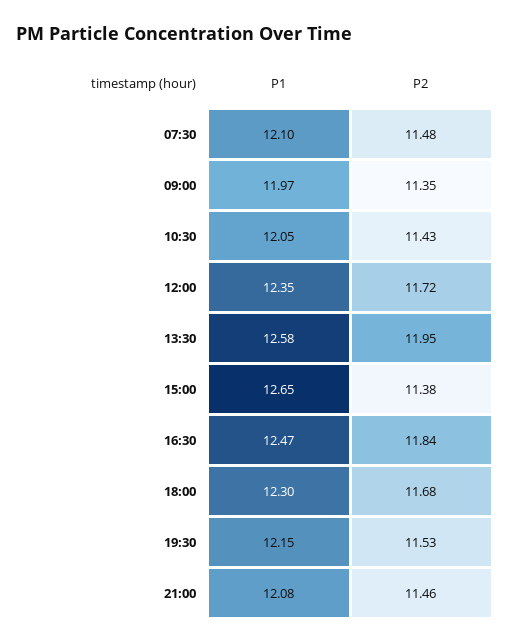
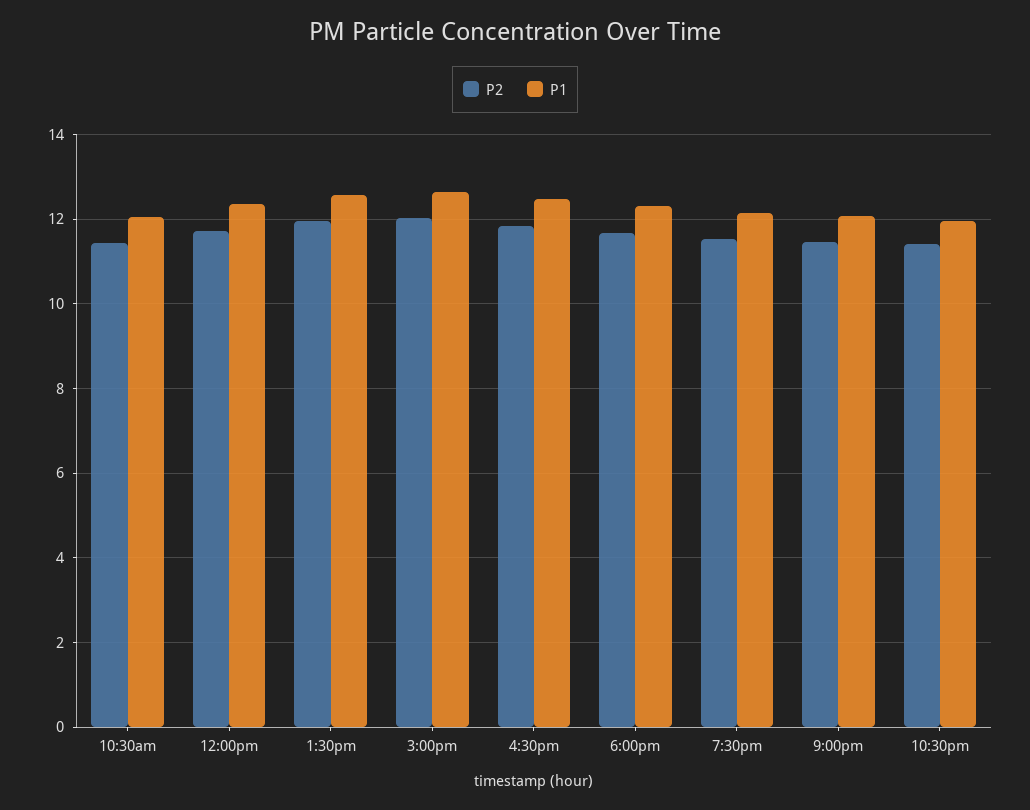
P1, 07:30: 12.1 -> none
P2, 07:30: 11.48 -> none
P1, 09:00: 11.97 -> none
P2, 09:00: 11.35 -> none
P2, 15:00: 11.38 -> 12
P2, 10:30pm: none -> 11.4
P1, 10:30pm: none -> 12

